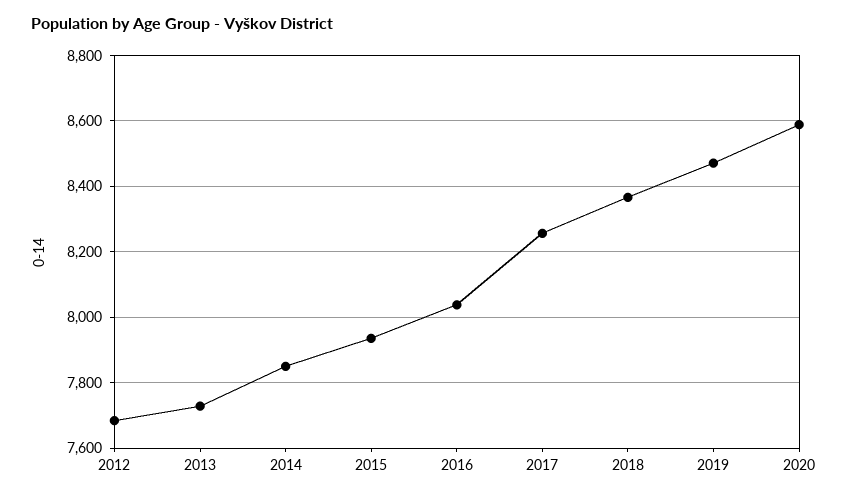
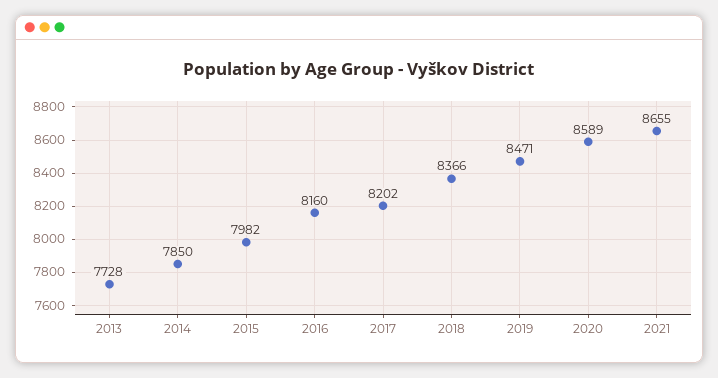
2012: 7680 -> none
2015: 7940 -> 7982
2016: 8040 -> 8160
2017: 8260 -> 8202
2021: none -> 8655

